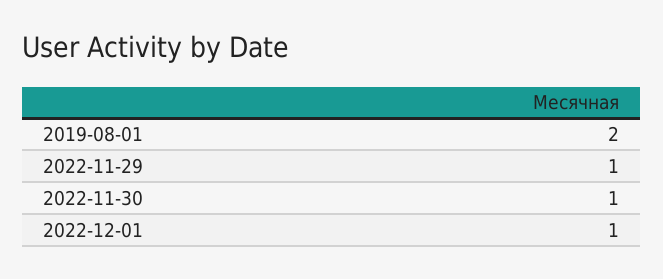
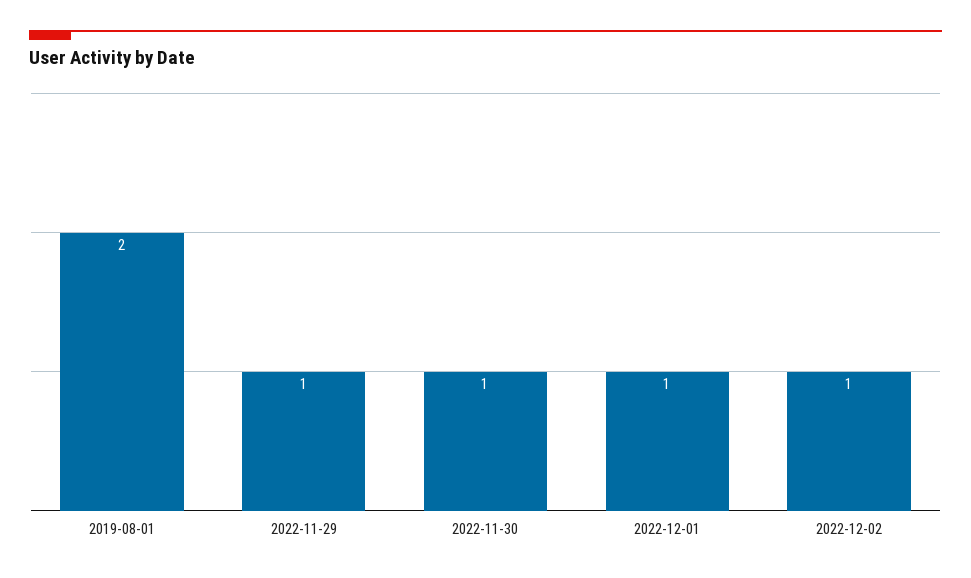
2022-12-02: none -> 1

